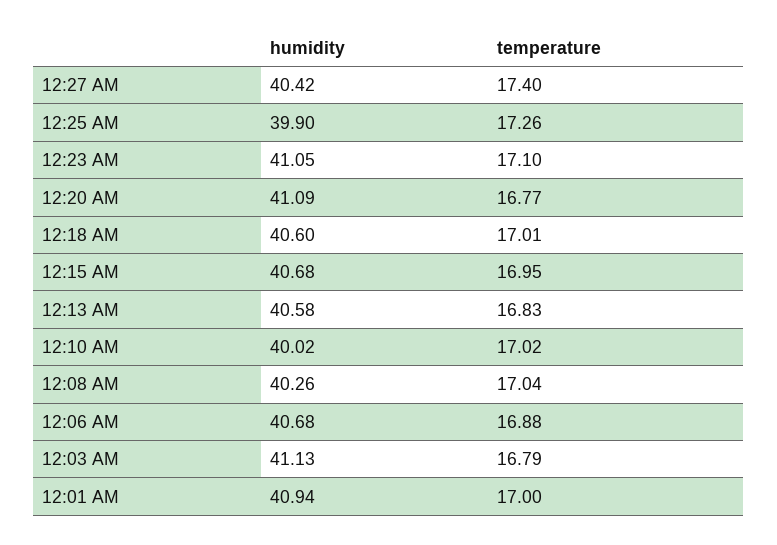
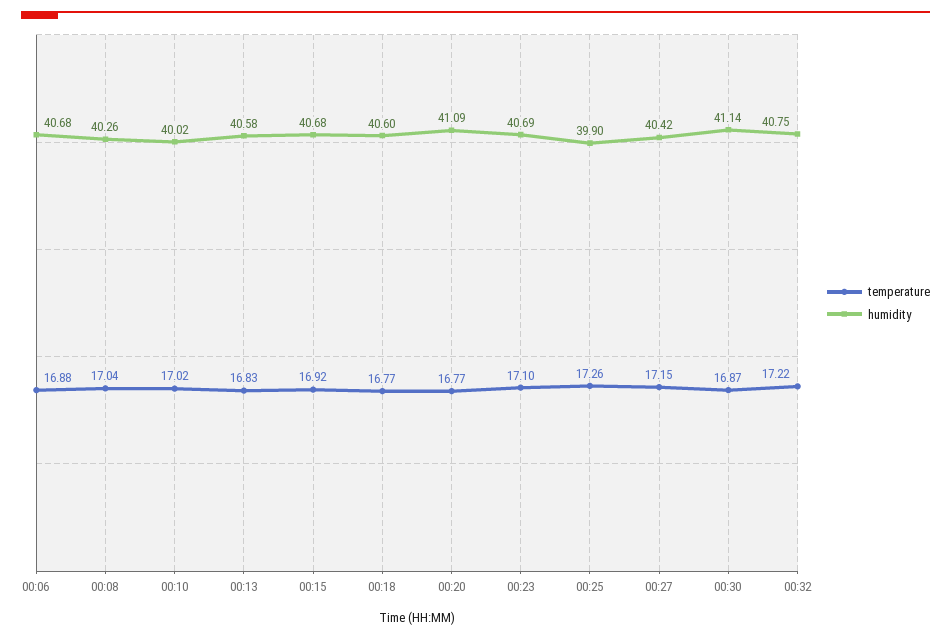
temperature, 12:27 AM: 17.4 -> 17.15
humidity, 12:23 AM: 41.05 -> 40.69
temperature, 12:18 AM: 17.01 -> 16.77
temperature, 12:15 AM: 16.95 -> 16.92
humidity, 12:03 AM: 41.13 -> none
temperature, 12:03 AM: 16.79 -> none
humidity, 12:01 AM: 40.94 -> none
temperature, 12:01 AM: 17 -> none
temperature, 00:30: none -> 16.87
humidity, 00:30: none -> 41.14
temperature, 00:32: none -> 17.22
humidity, 00:32: none -> 40.75

